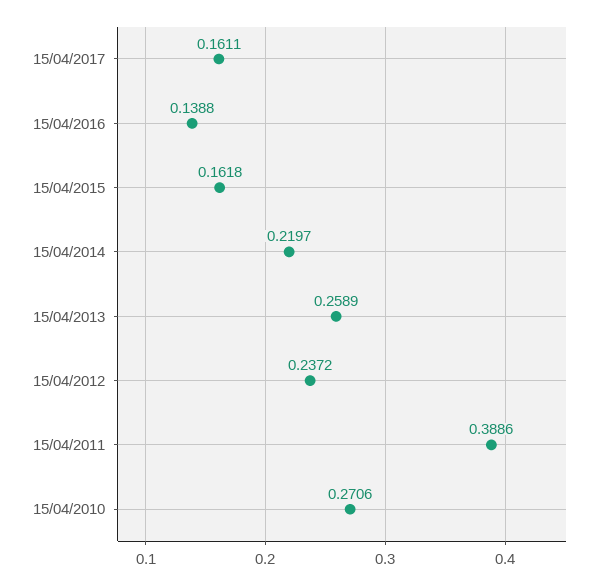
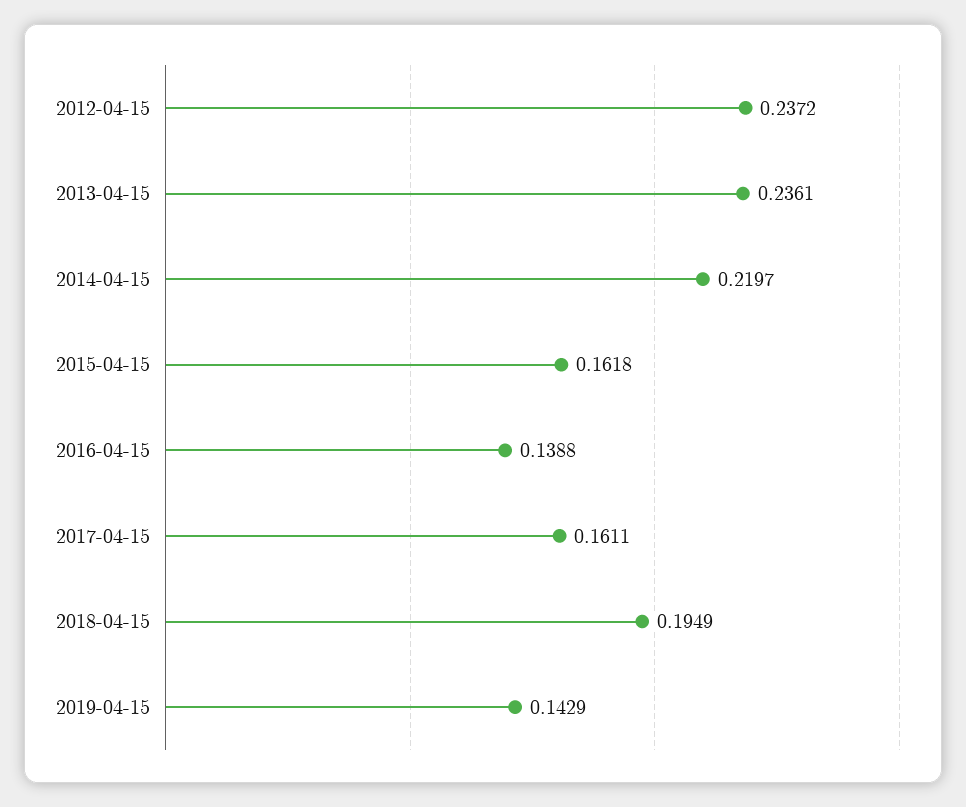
15/04/2013: 0.2589 -> 0.2361
15/04/2011: 0.3886 -> none
15/04/2010: 0.2706 -> none
2018-04-15: none -> 0.1949
2019-04-15: none -> 0.1429

